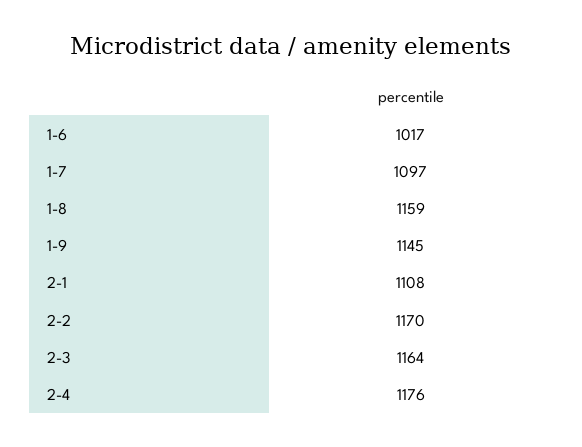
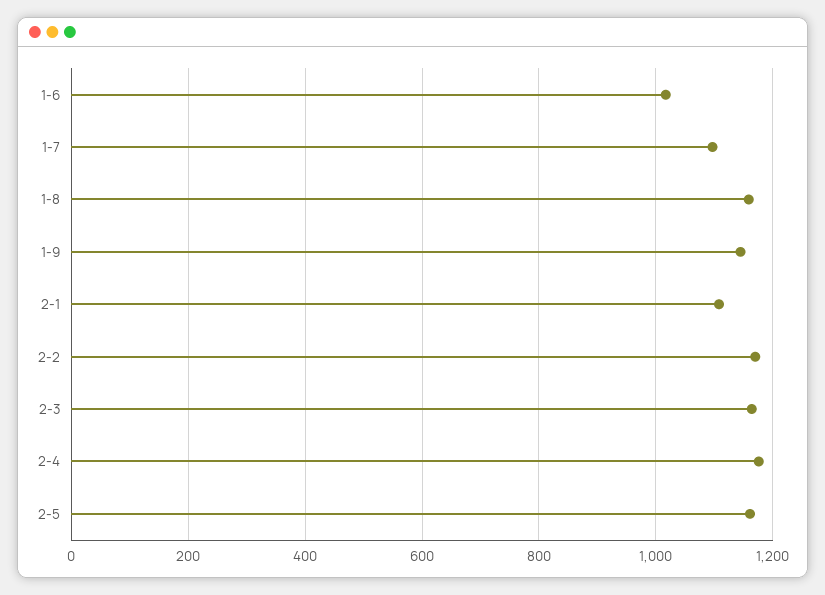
2-5: none -> 1160

